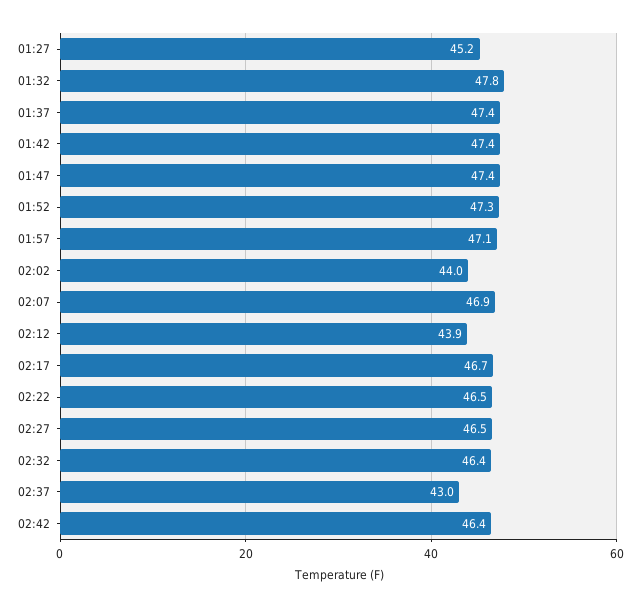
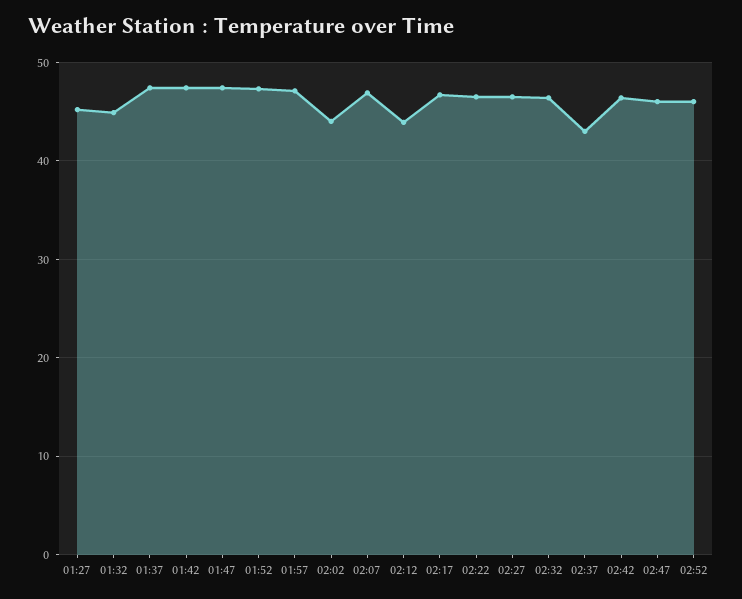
01:32: 47.8 -> 45
02:47: none -> 46
02:52: none -> 46

